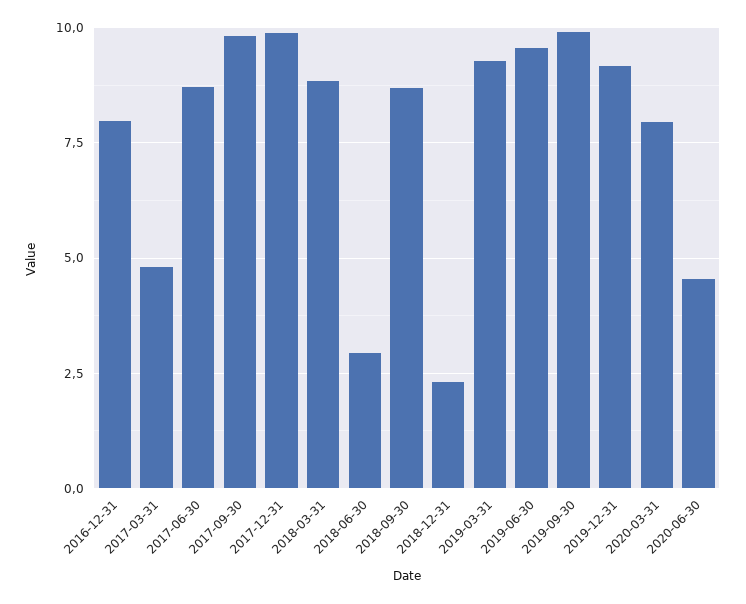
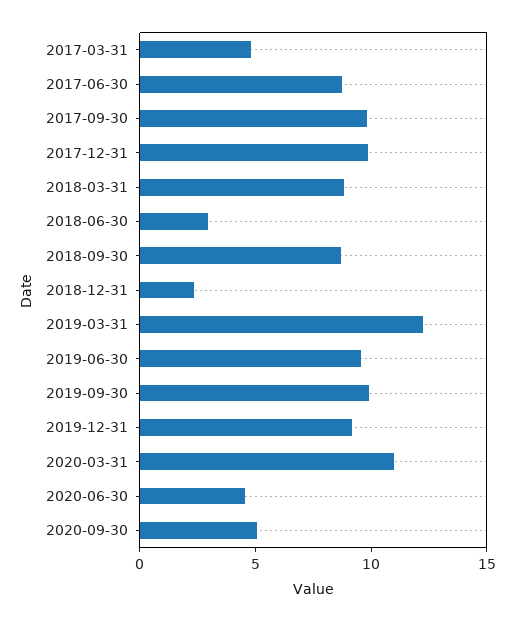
2016-12-31: 8 -> none
2019-03-31: 9.25 -> 12
2020-03-31: 8 -> 11
2020-09-30: none -> 5

